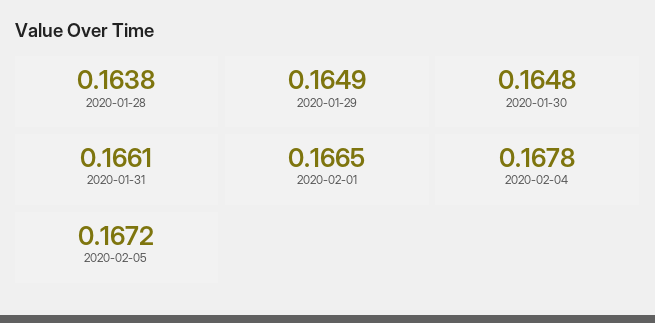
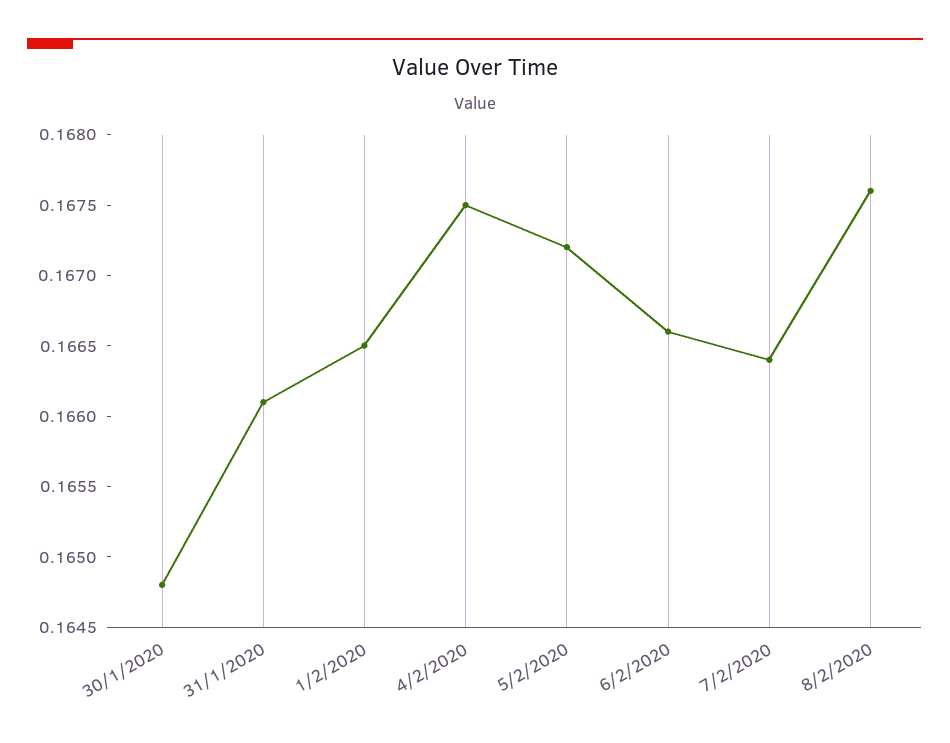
2020-01-28: 0.1638 -> none
2020-01-29: 0.1649 -> none
2020-02-04: 0.1678 -> 0.1675
6/2/2020: none -> 0.1666
7/2/2020: none -> 0.1664
8/2/2020: none -> 0.1676

